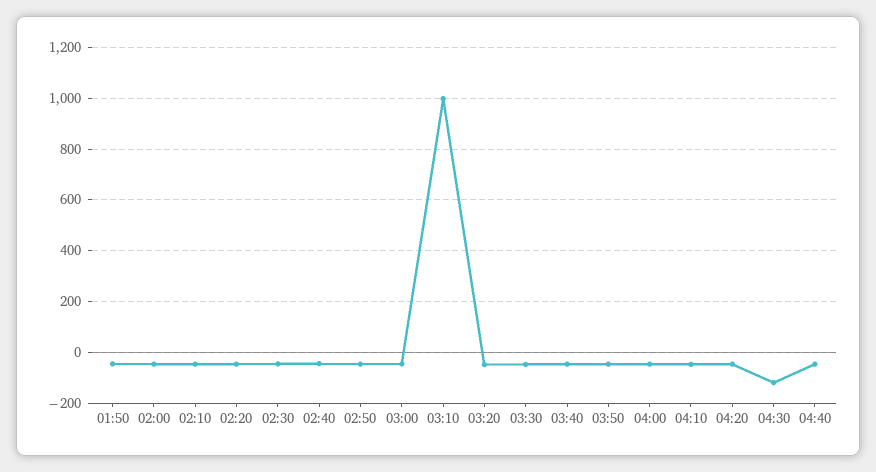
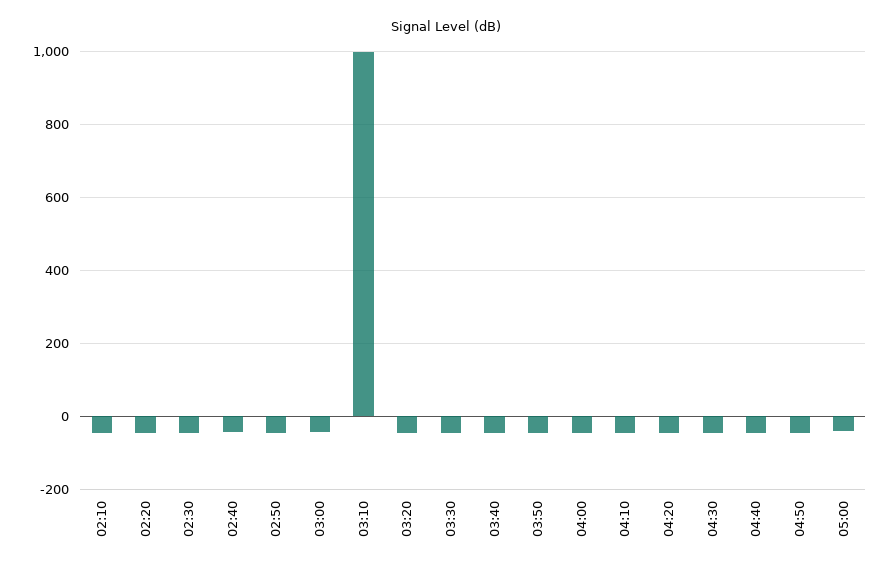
01:50: -50 -> none
02:00: -50 -> none
04:30: -125 -> -40
04:50: none -> -40
05:00: none -> -40

